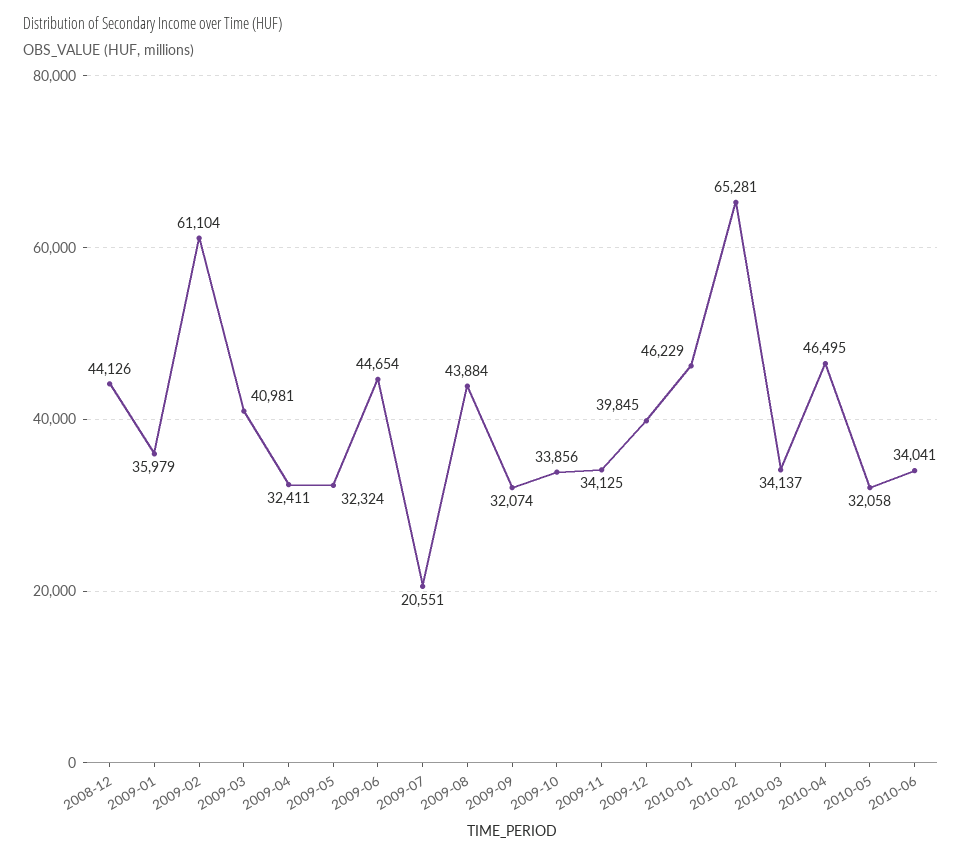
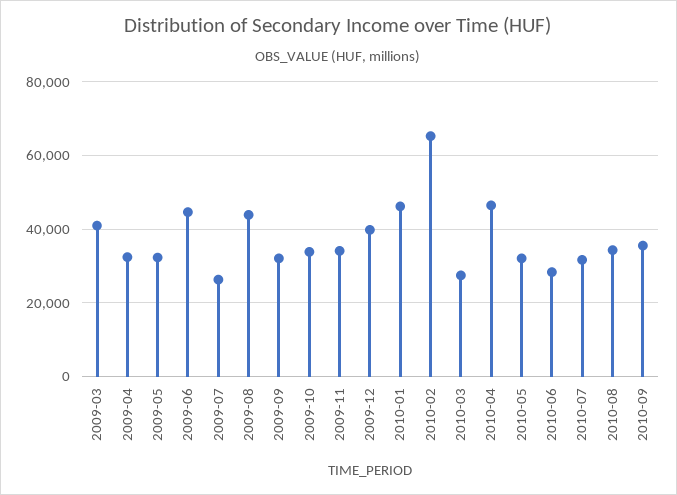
2008-12: 44126 -> none
2009-01: 35979 -> none
2009-02: 61104 -> none
2009-07: 20551 -> 26000
2010-03: 34137 -> 28000
2010-06: 34041 -> 28000
2010-07: none -> 32000
2010-08: none -> 34000
2010-09: none -> 36000

